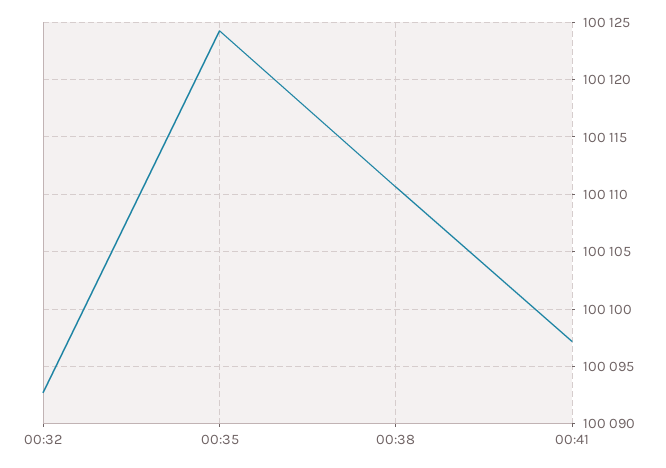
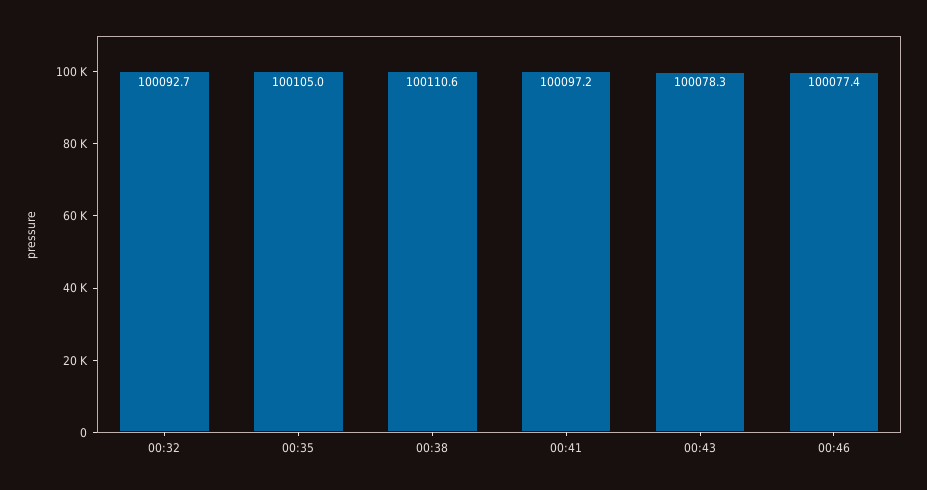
00:35: 100124 -> 100105
00:43: none -> 100078.3
00:46: none -> 100077.4

